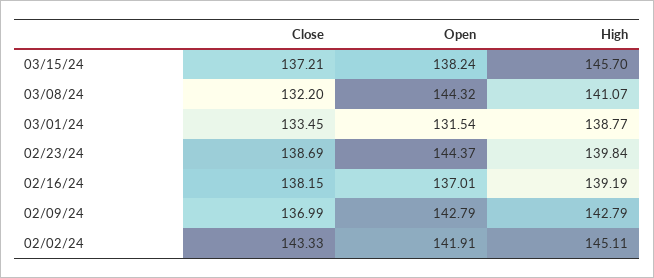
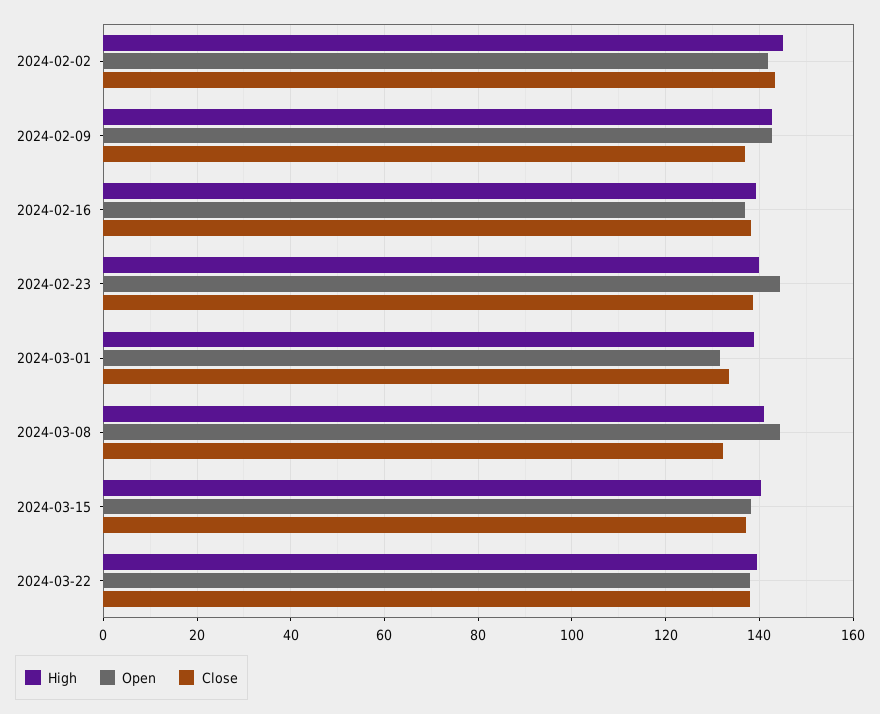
High, 03/15/24: 145.7 -> 140
High, 2024-03-22: none -> 140
Open, 2024-03-22: none -> 138
Close, 2024-03-22: none -> 138

